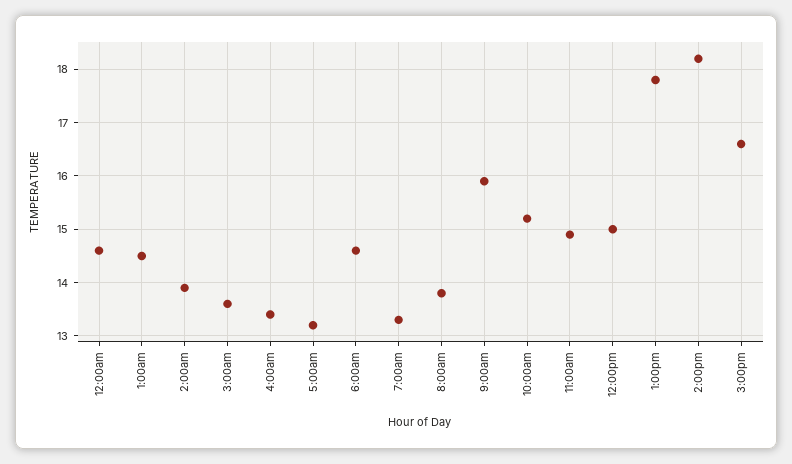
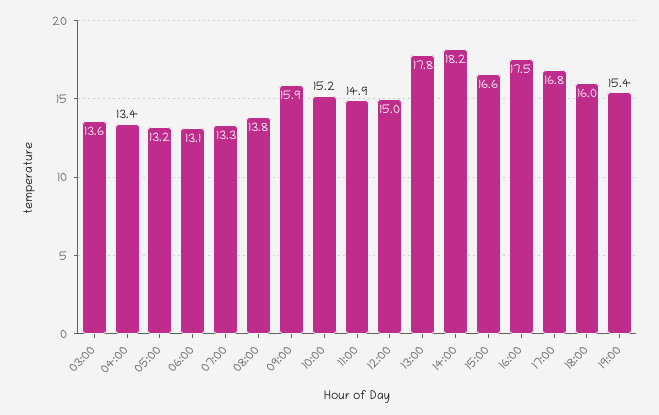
12:00am: 14.5 -> none
1:00am: 14.5 -> none
2:00am: 14 -> none
6:00am: 14.5 -> 13.1
16:00: none -> 17.5
17:00: none -> 16.8
18:00: none -> 16
19:00: none -> 15.4

